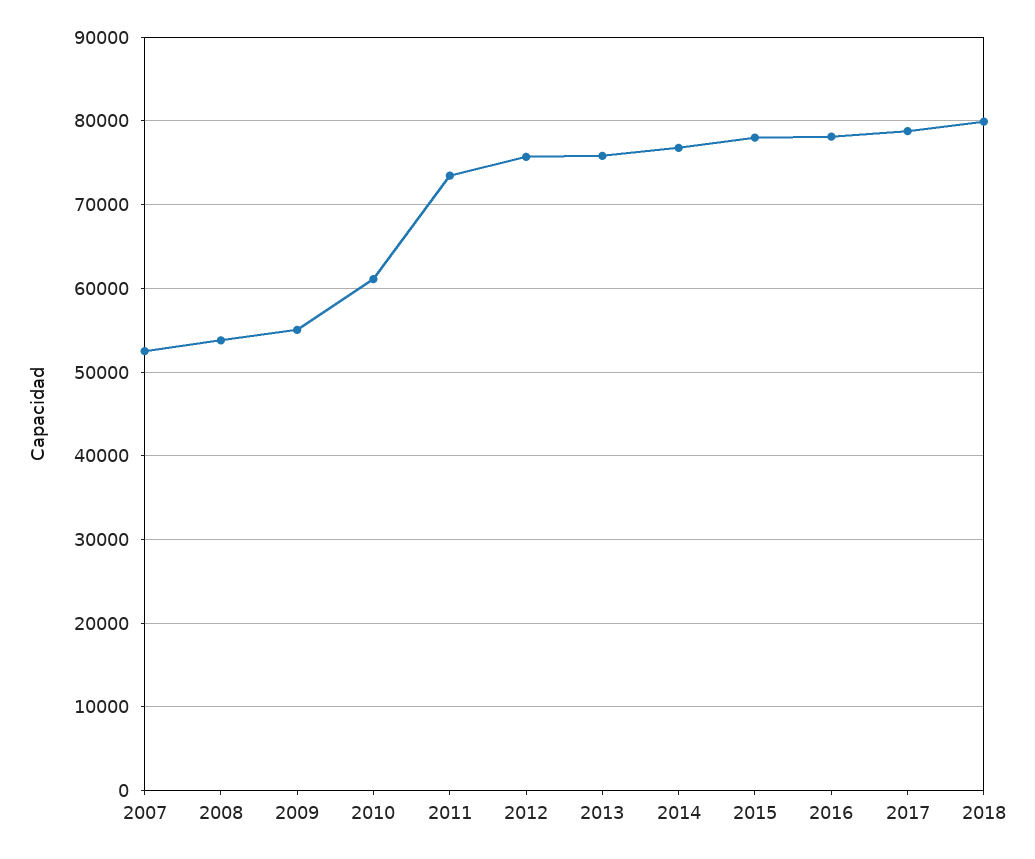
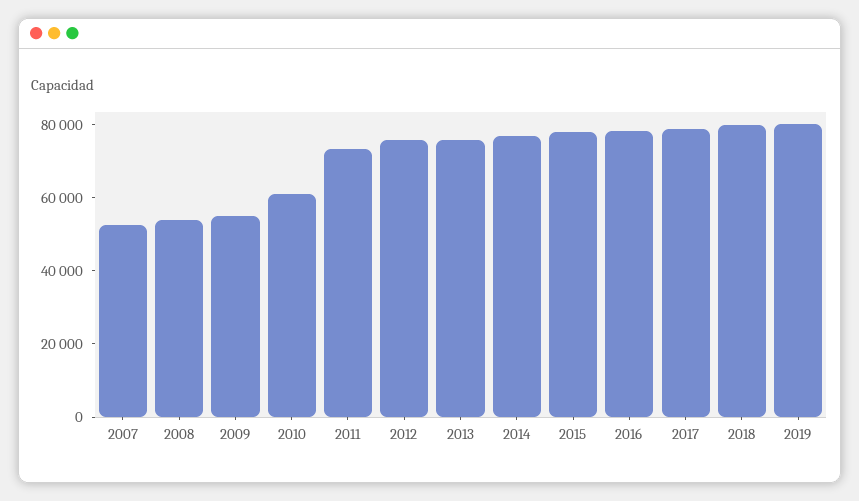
2019: none -> 80000

